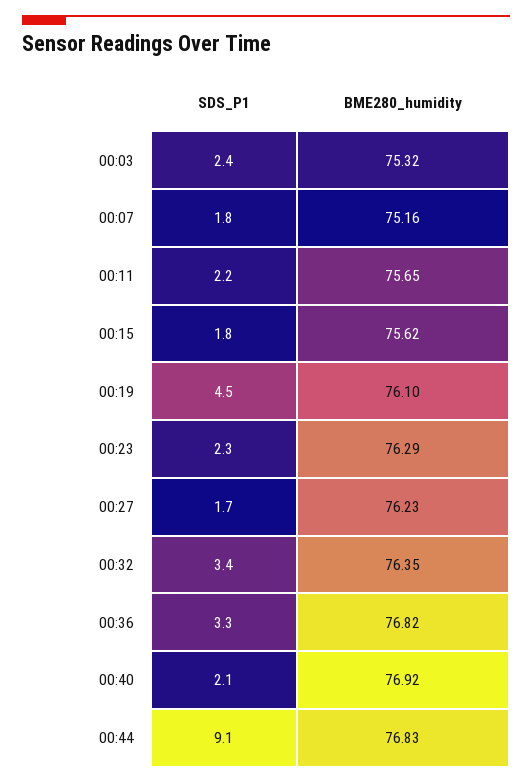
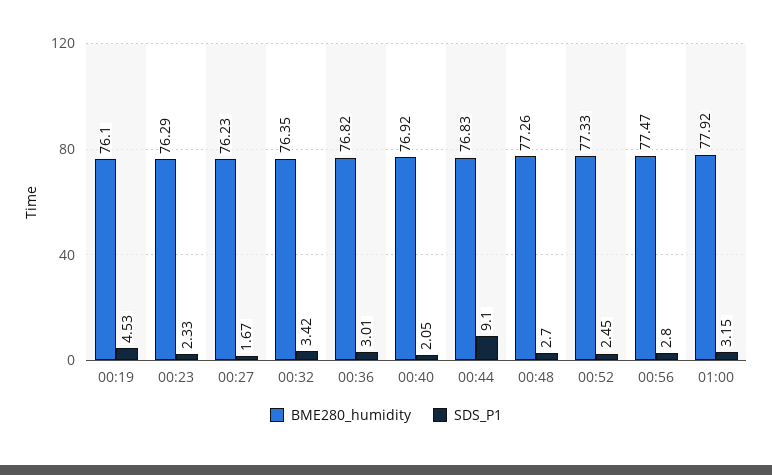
SDS_P1, 00:03: 2.4 -> none
BME280_humidity, 00:03: 75.32 -> none
SDS_P1, 00:07: 1.8 -> none
BME280_humidity, 00:07: 75.16 -> none
SDS_P1, 00:11: 2.2 -> none
BME280_humidity, 00:11: 75.65 -> none
SDS_P1, 00:15: 1.8 -> none
BME280_humidity, 00:15: 75.62 -> none
SDS_P1, 00:36: 3.3 -> 3.01
BME280_humidity, 00:48: none -> 77.26
SDS_P1, 00:48: none -> 2.7
BME280_humidity, 00:52: none -> 77.33
SDS_P1, 00:52: none -> 2.45
BME280_humidity, 00:56: none -> 77.47
SDS_P1, 00:56: none -> 2.8
BME280_humidity, 01:00: none -> 77.92
SDS_P1, 01:00: none -> 3.15

